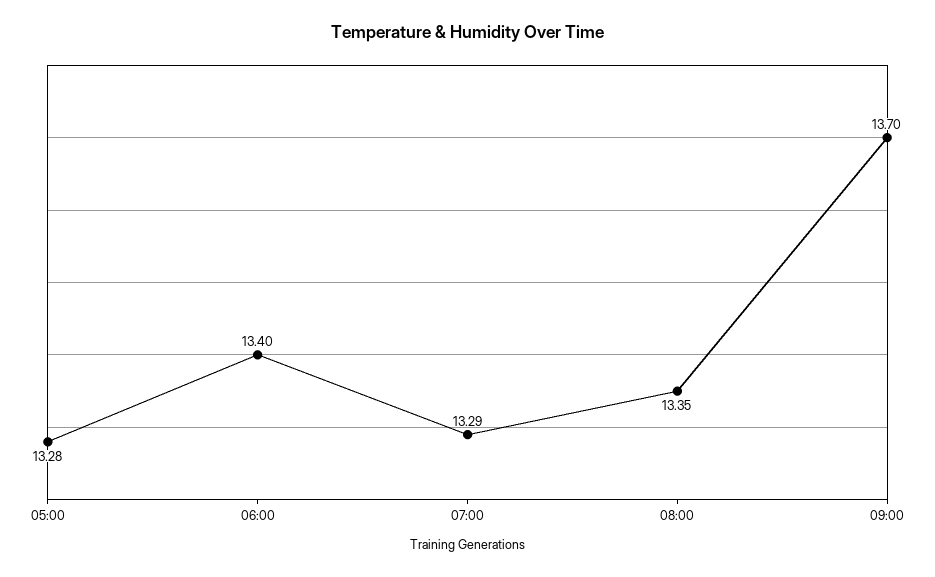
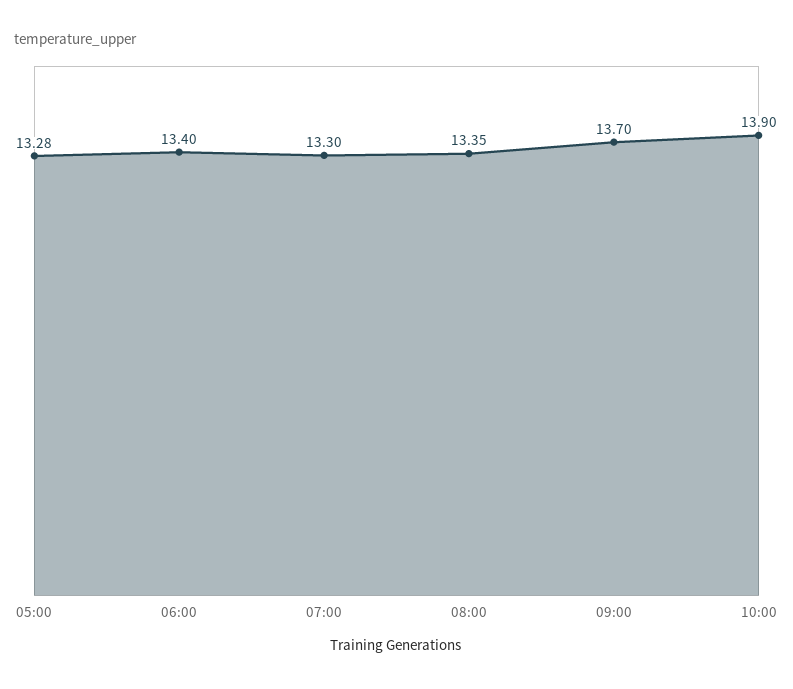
07:00: 13.29 -> 13.3
10:00: none -> 13.9

